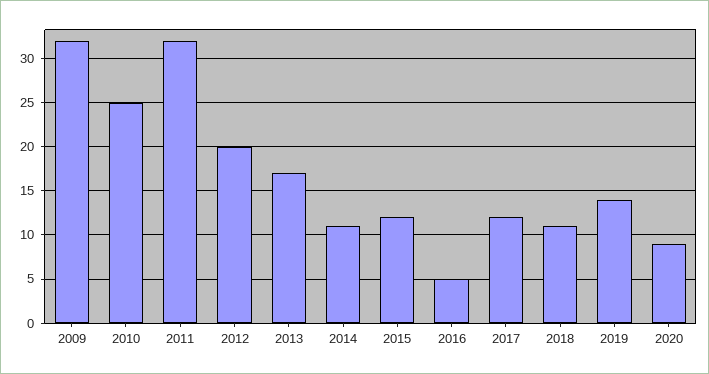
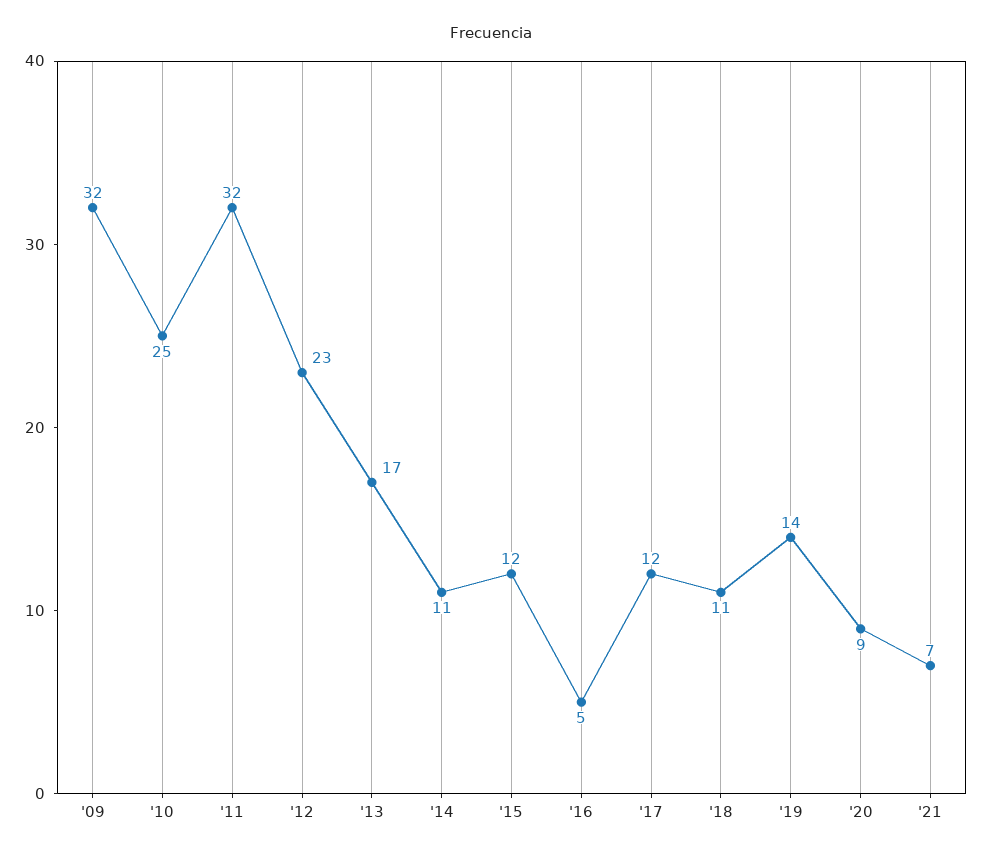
2012: 20 -> 23
'21: none -> 7

